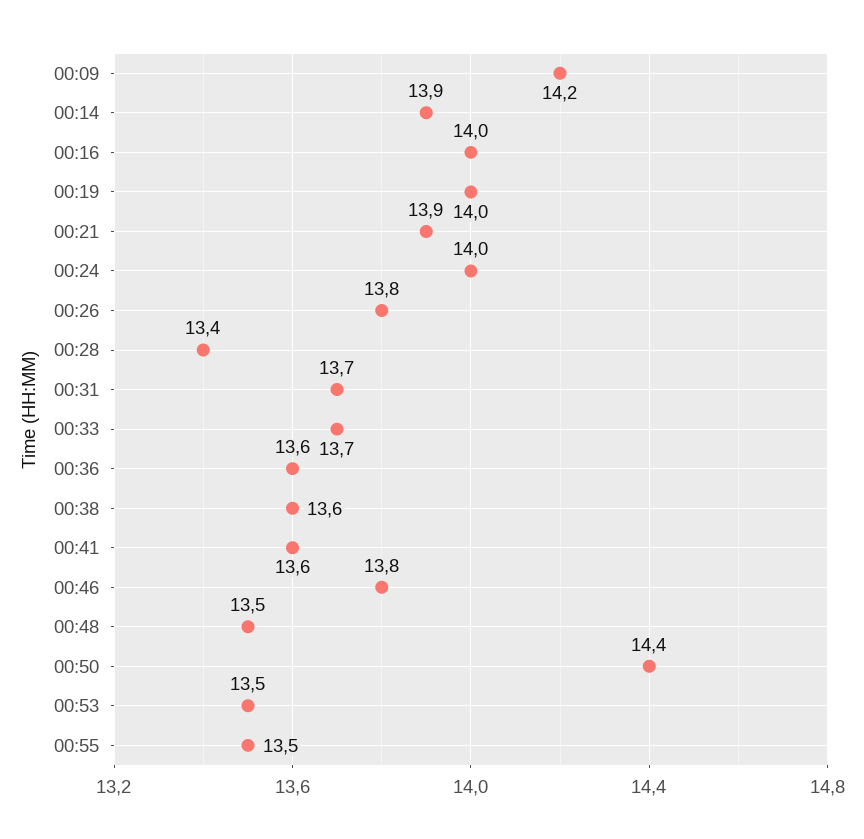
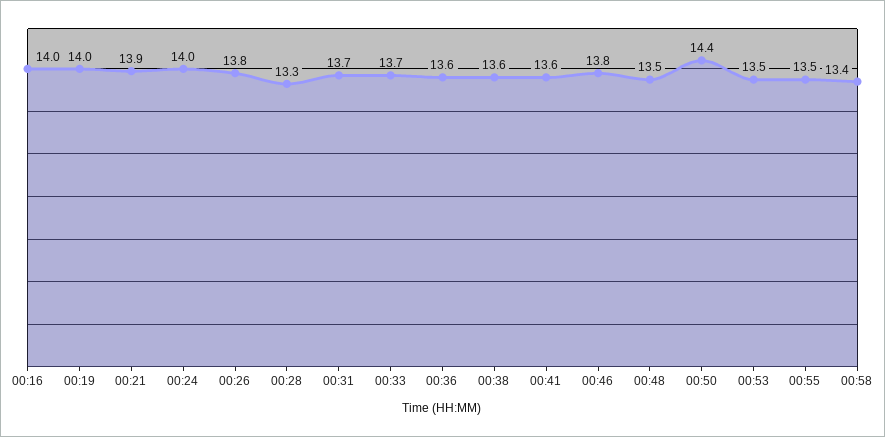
00:09: 14.2 -> none
00:14: 13.9 -> none
00:28: 13.4 -> 13.3
00:58: none -> 13.4

